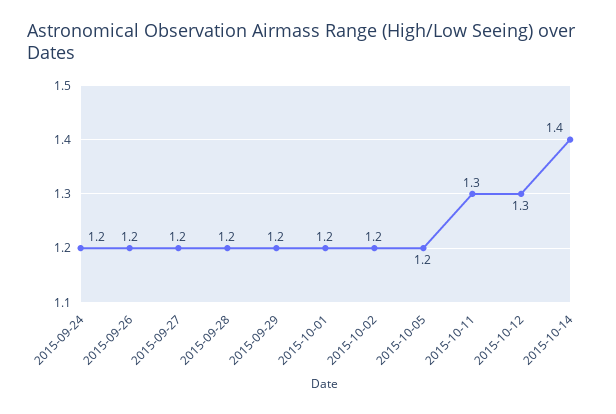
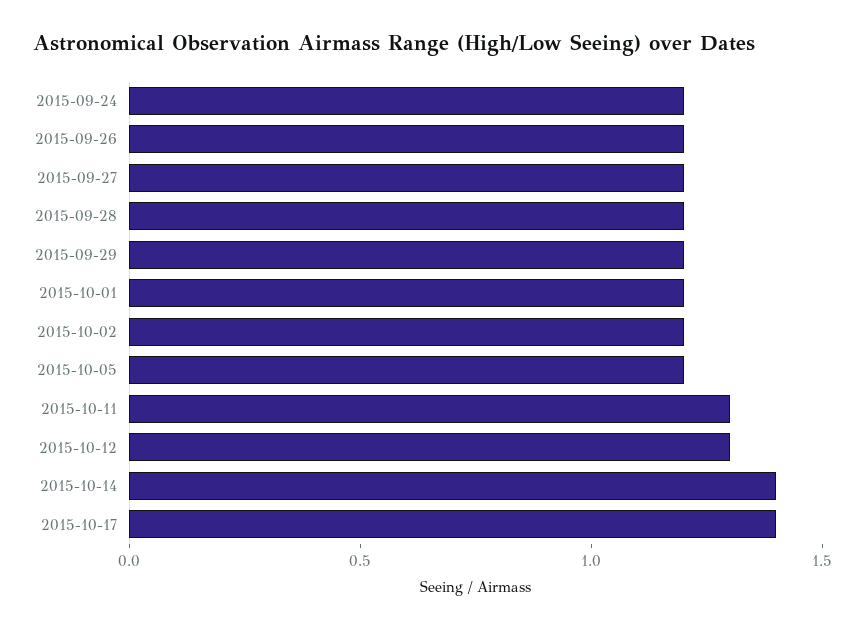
2015-10-17: none -> 1.4

